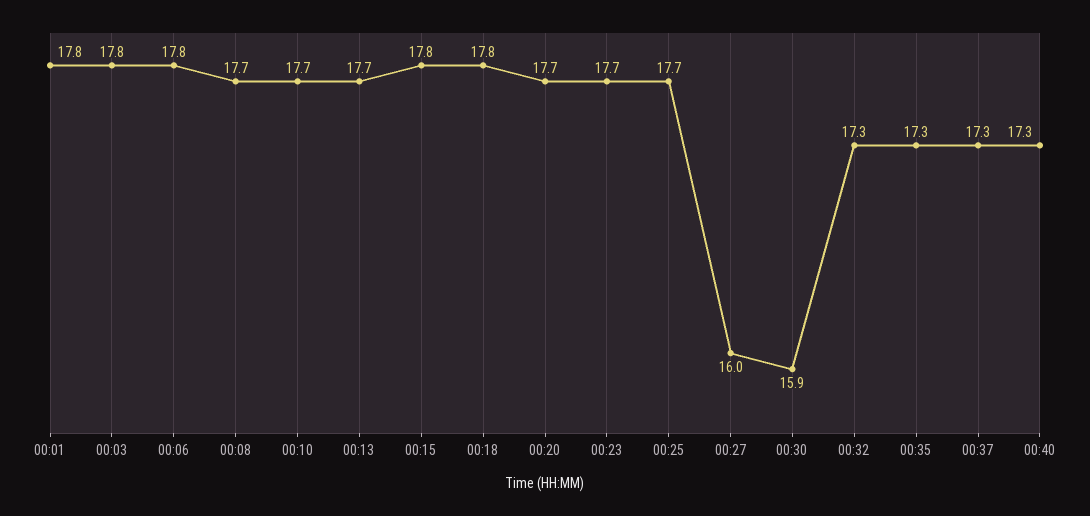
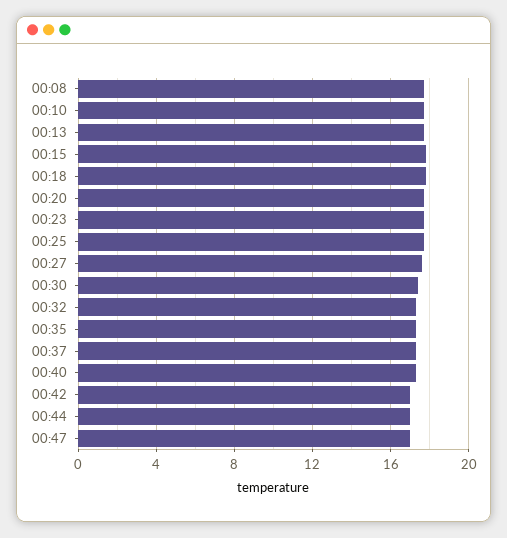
00:01: 17.8 -> none
00:03: 17.8 -> none
00:06: 17.8 -> none
00:27: 16 -> 17.5
00:30: 15.9 -> 17.5
00:42: none -> 17
00:44: none -> 17
00:47: none -> 17

